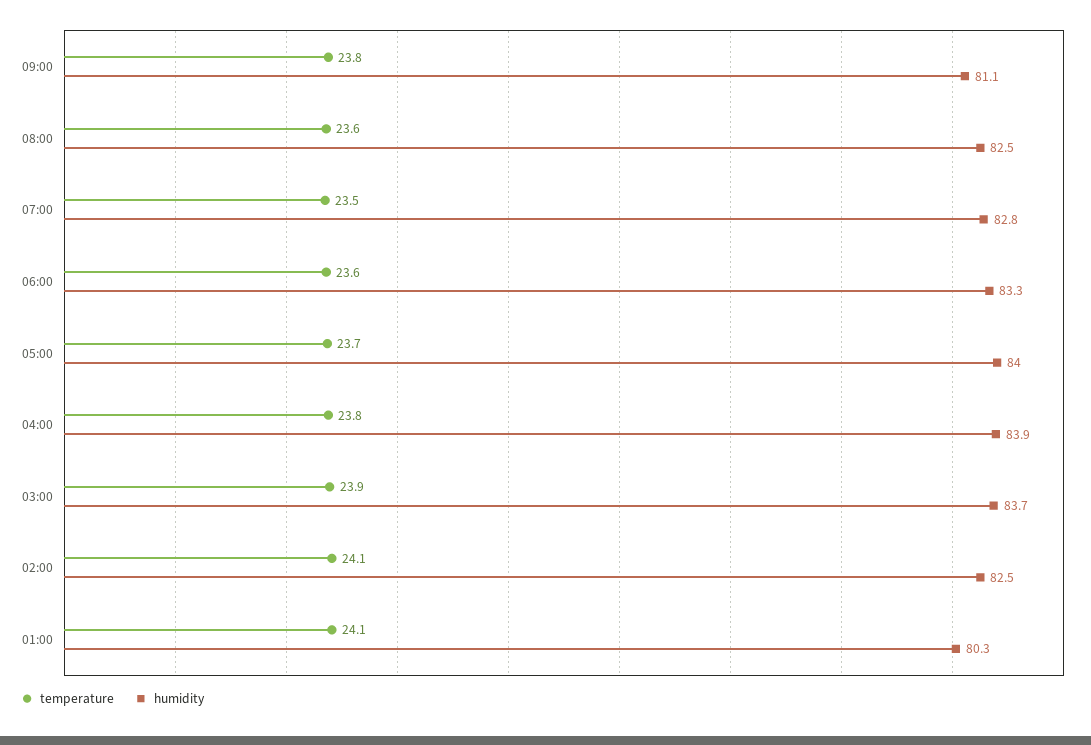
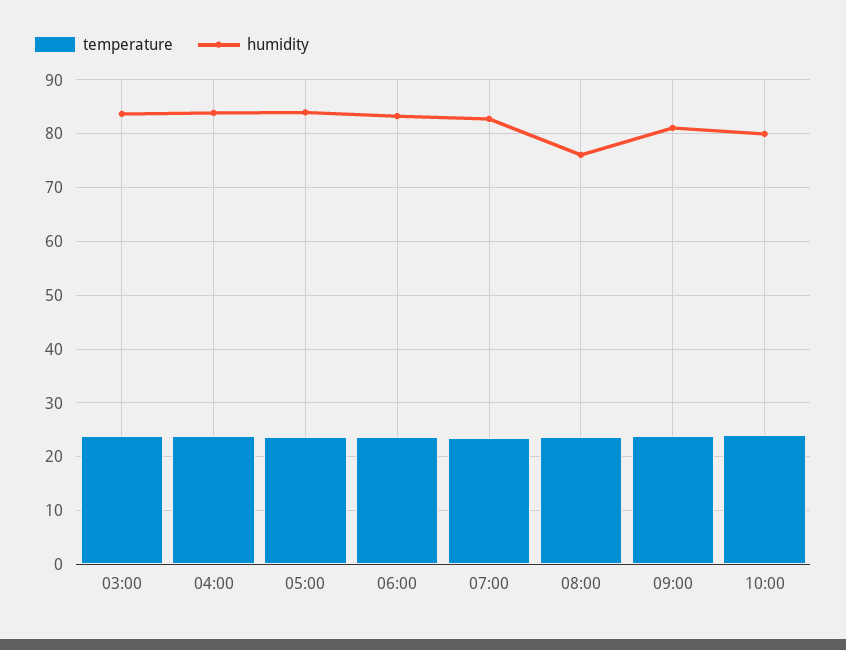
humidity, 08:00: 82.5 -> 76
temperature, 02:00: 24.1 -> none
humidity, 02:00: 82.5 -> none
temperature, 01:00: 24.1 -> none
humidity, 01:00: 80.3 -> none
temperature, 10:00: none -> 24
humidity, 10:00: none -> 80

